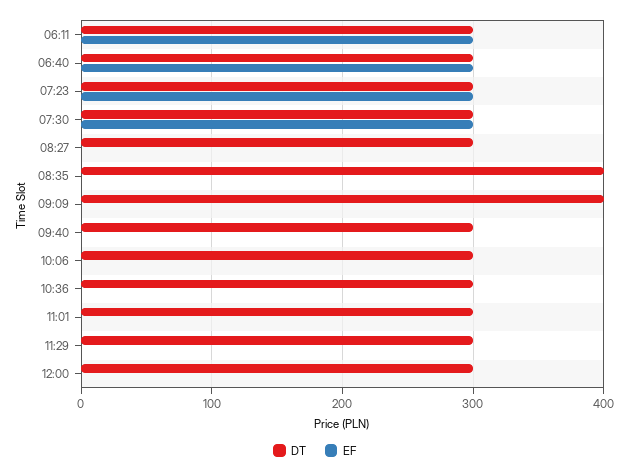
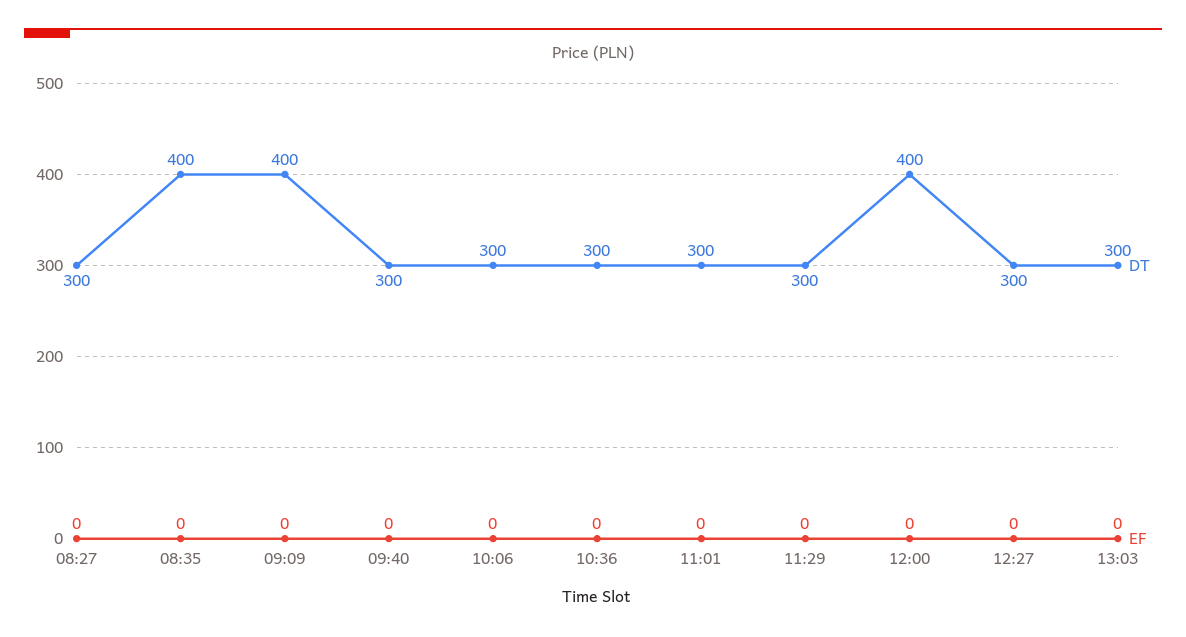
DT, 06:11: 300 -> none
EF, 06:11: 300 -> none
DT, 06:40: 300 -> none
EF, 06:40: 300 -> none
DT, 07:23: 300 -> none
EF, 07:23: 300 -> none
DT, 07:30: 300 -> none
EF, 07:30: 300 -> none
DT, 12:00: 300 -> 400
DT, 12:27: none -> 300
EF, 12:27: none -> 0
DT, 13:03: none -> 300
EF, 13:03: none -> 0

